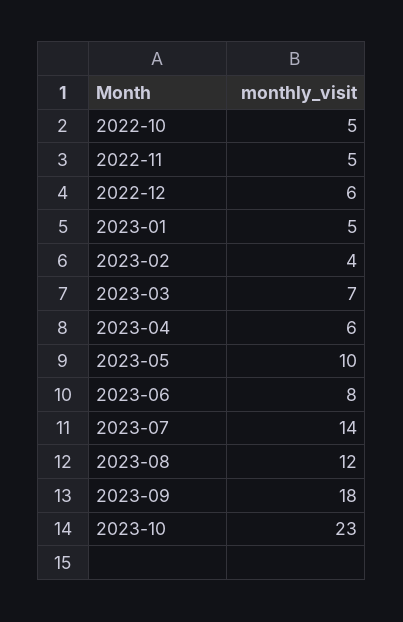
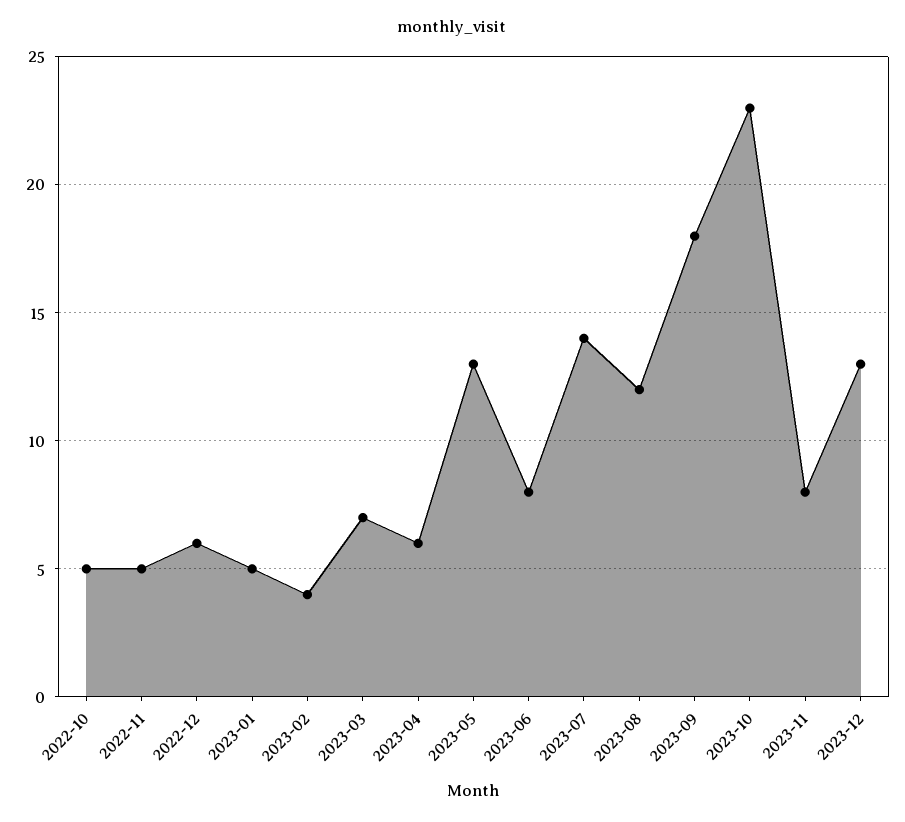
2023-05: 10 -> 13
2023-11: none -> 8
2023-12: none -> 13

